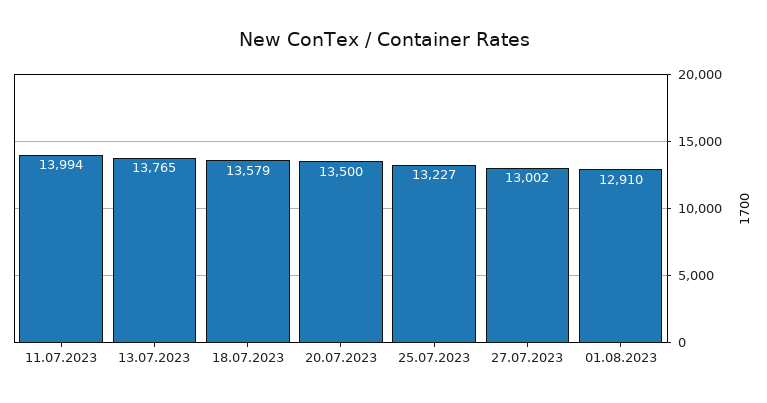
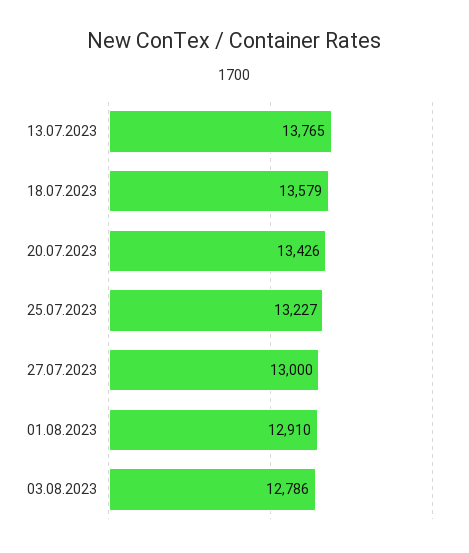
11.07.2023: 13994 -> none
20.07.2023: 13500 -> 13426
27.07.2023: 13002 -> 13000
03.08.2023: none -> 12786

